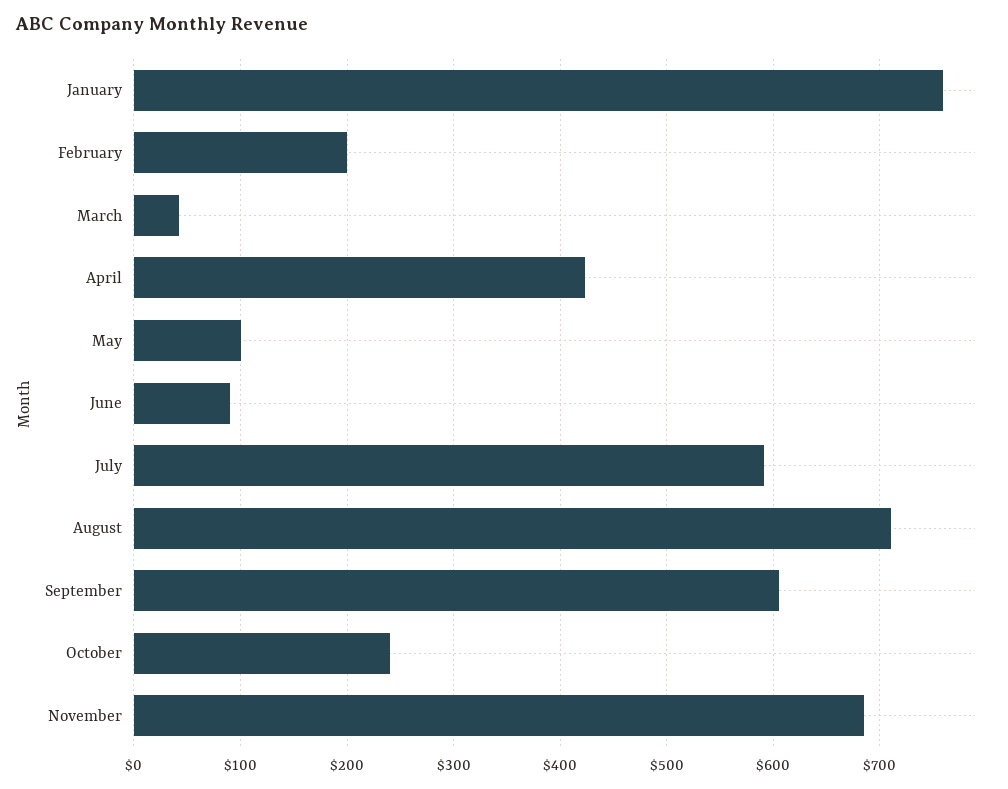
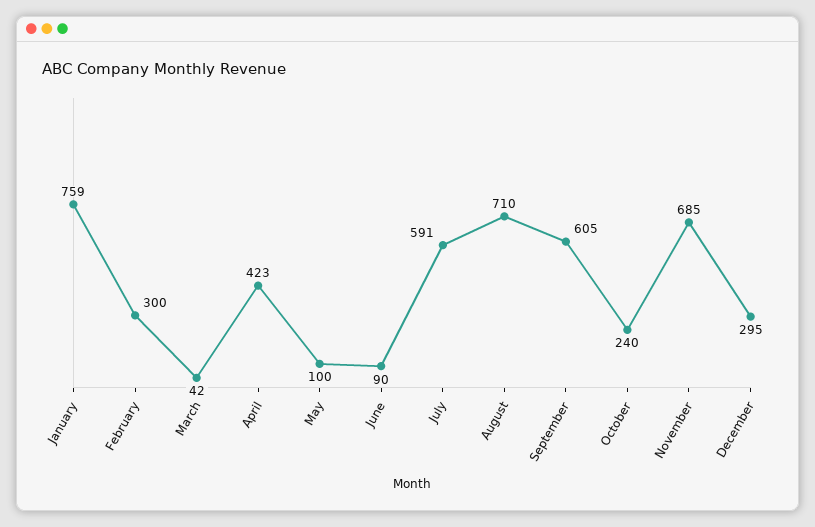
February: 200 -> 300
December: none -> 295

